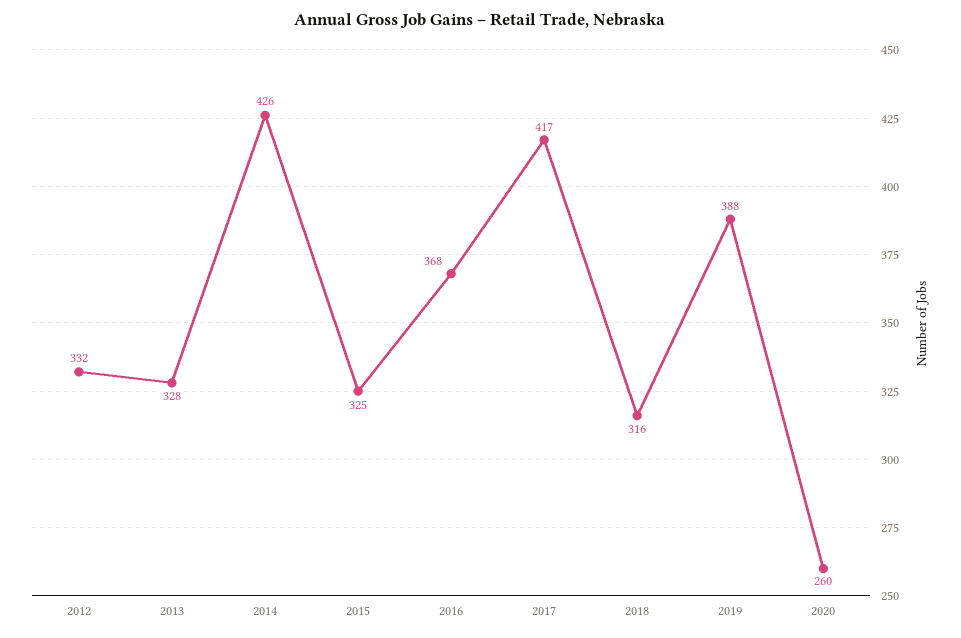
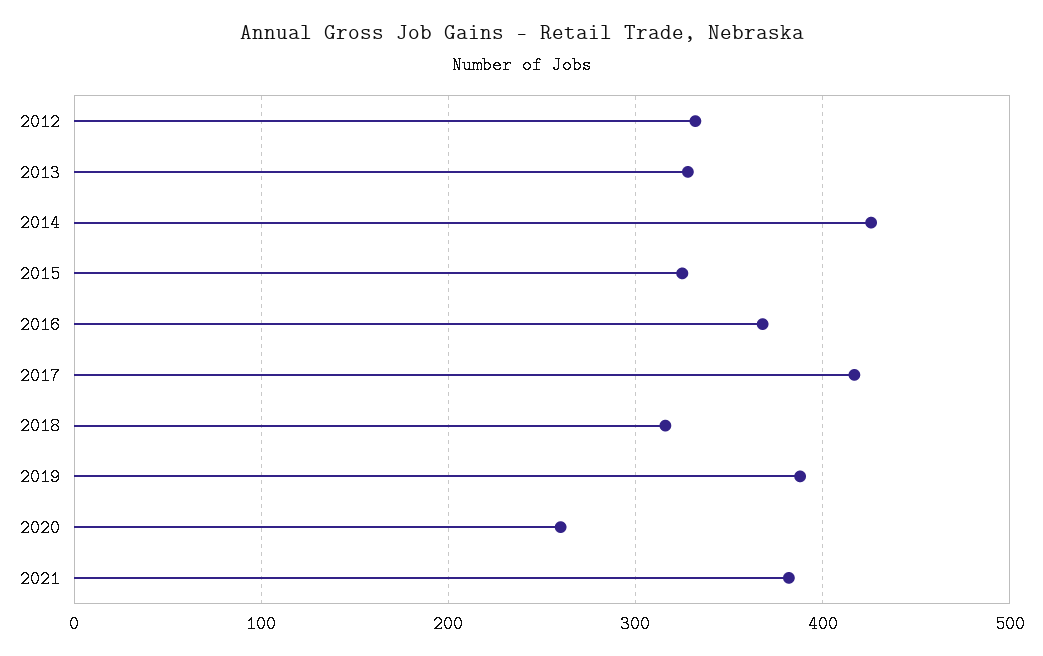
2021: none -> 380

